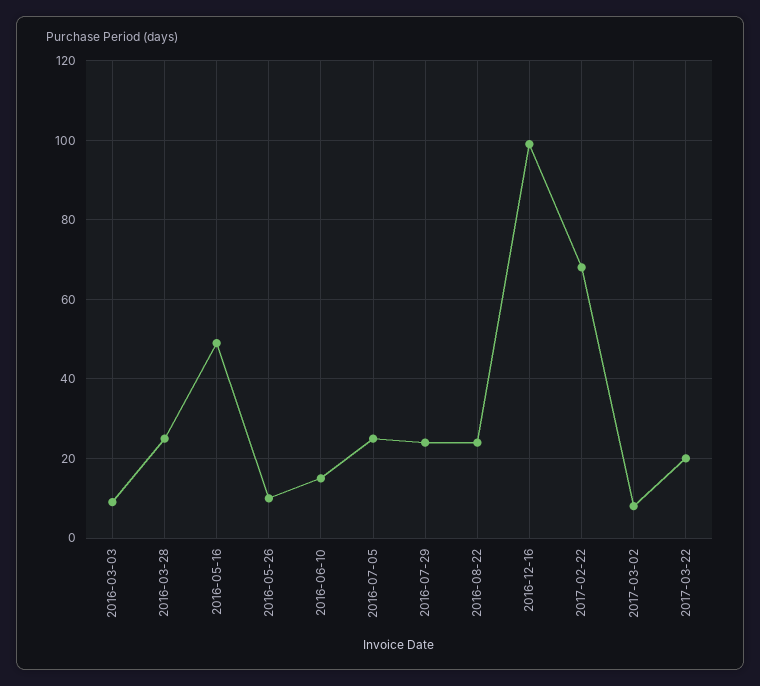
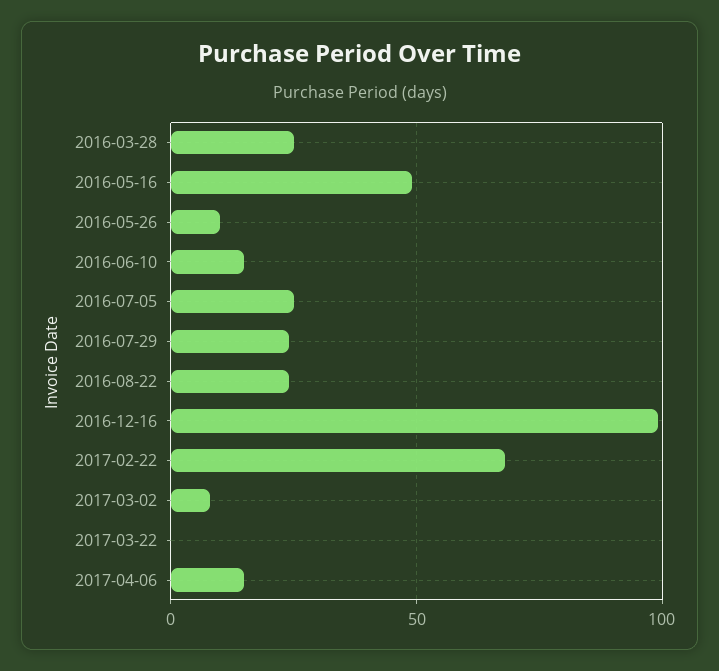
2016-03-03: 10 -> none
2017-03-22: 20 -> 0
2017-04-06: none -> 15

